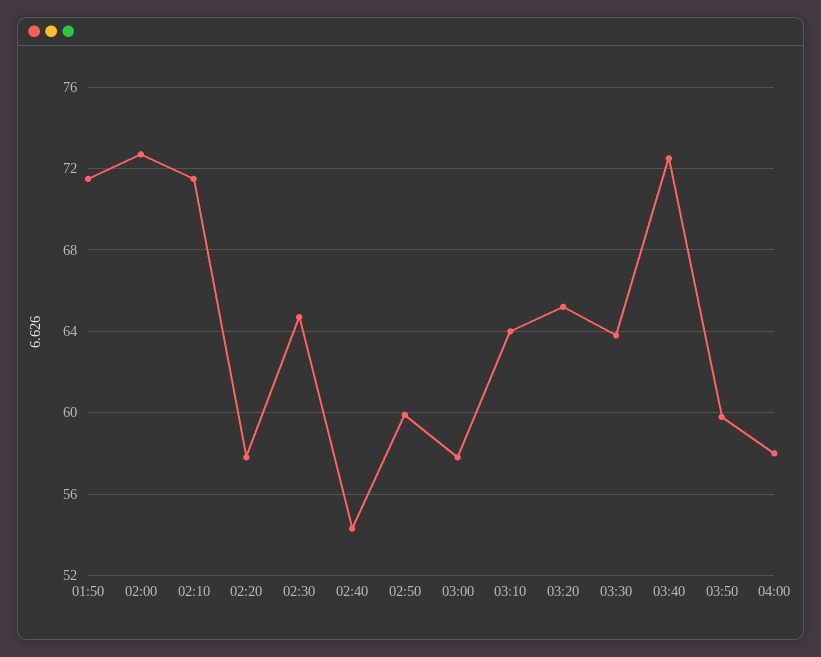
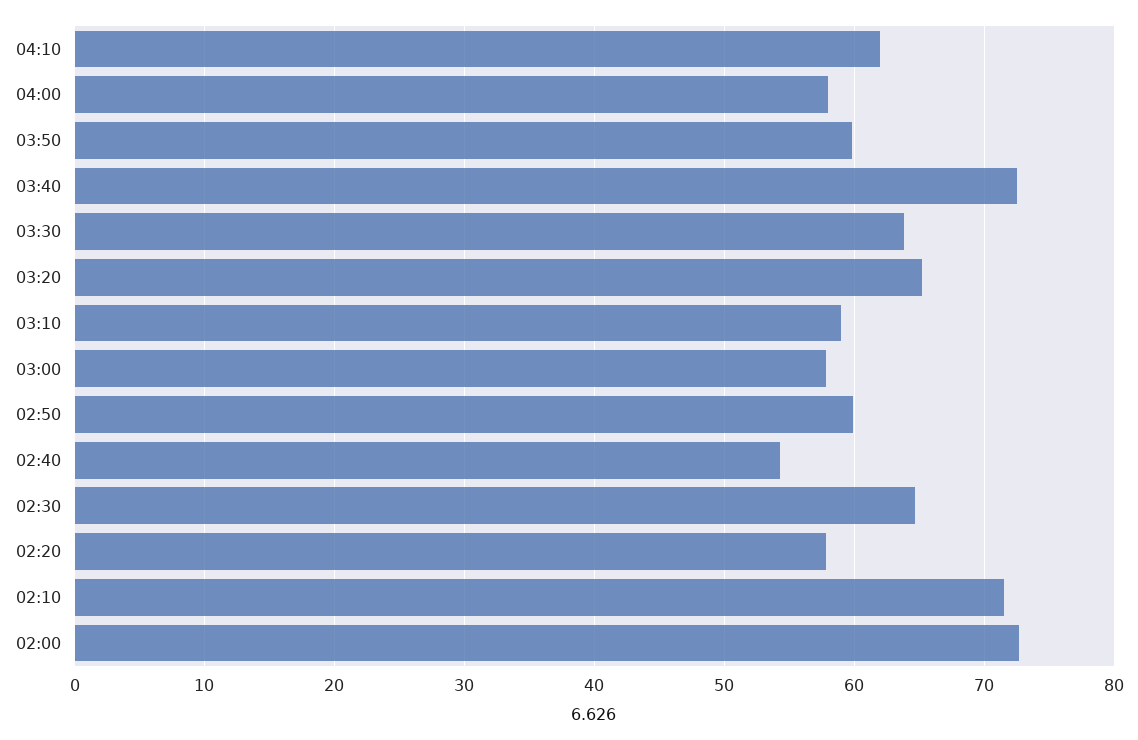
01:50: 71.5 -> none
03:10: 64 -> 59
04:10: none -> 62

